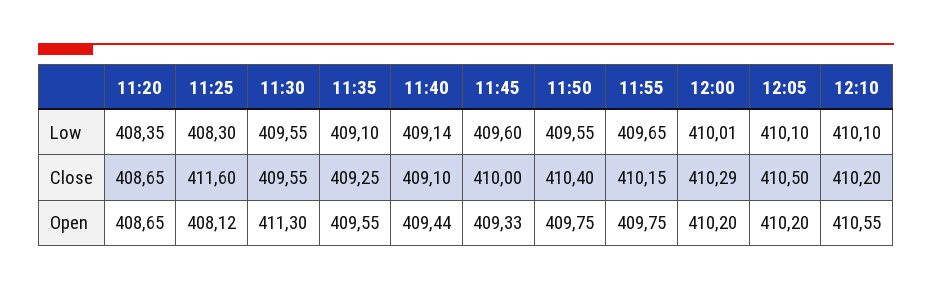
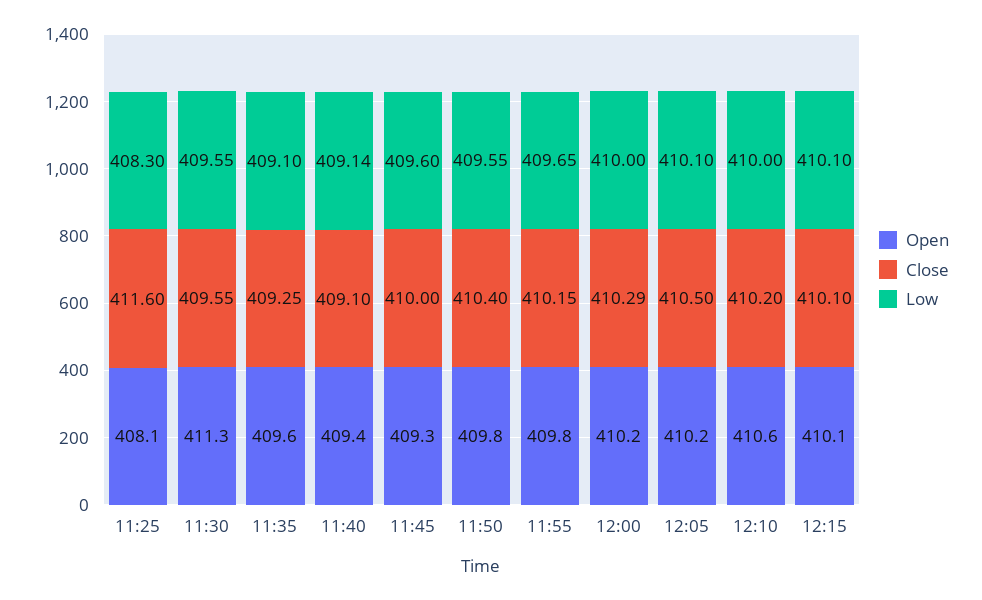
Low, 11:20: 408.35 -> none
Low, 12:00: 410.01 -> 410
Low, 12:10: 410.1 -> 410
Close, 11:20: 408.65 -> none
Open, 11:20: 408.65 -> none
Open, 12:15: none -> 410.1
Close, 12:15: none -> 410.1
Low, 12:15: none -> 410.1

